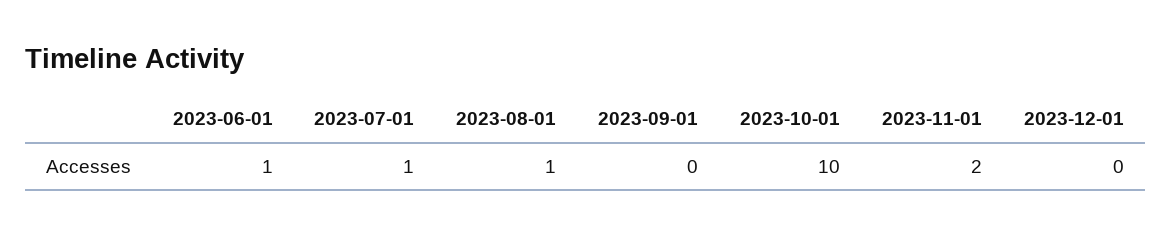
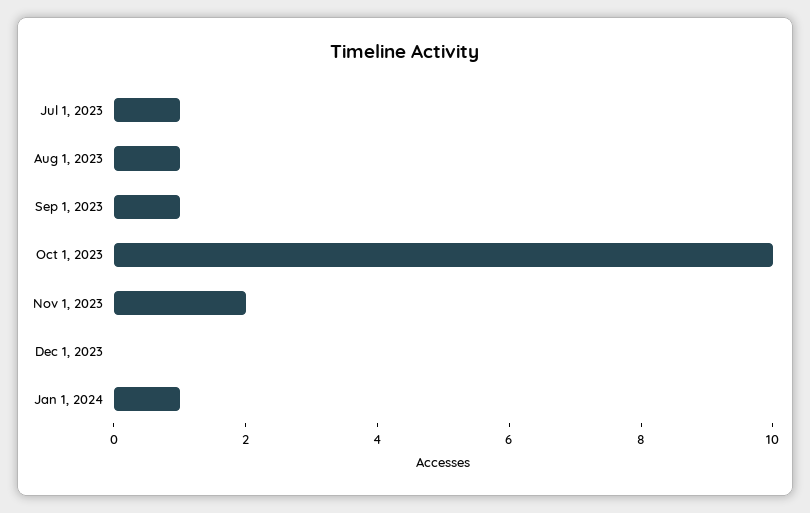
2023-06-01: 1 -> none
2023-09-01: 0 -> 1
Jan 1, 2024: none -> 1

